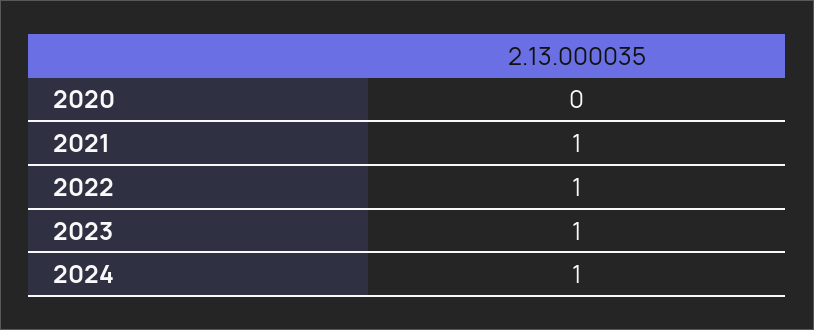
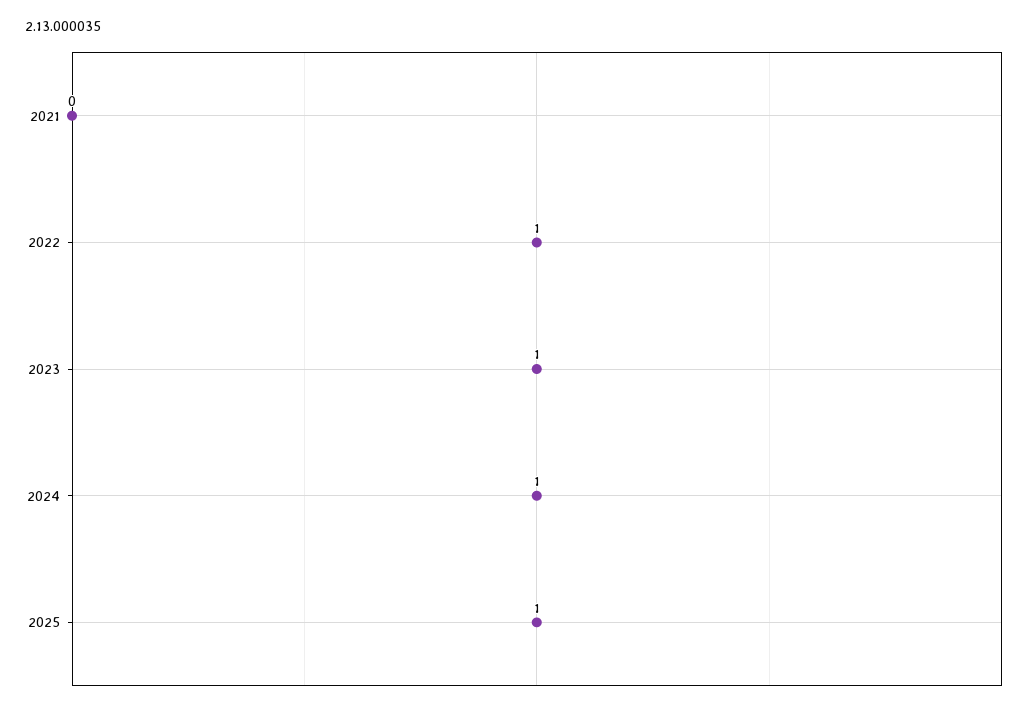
2020: 0 -> none
2021: 1 -> 0
2025: none -> 1

